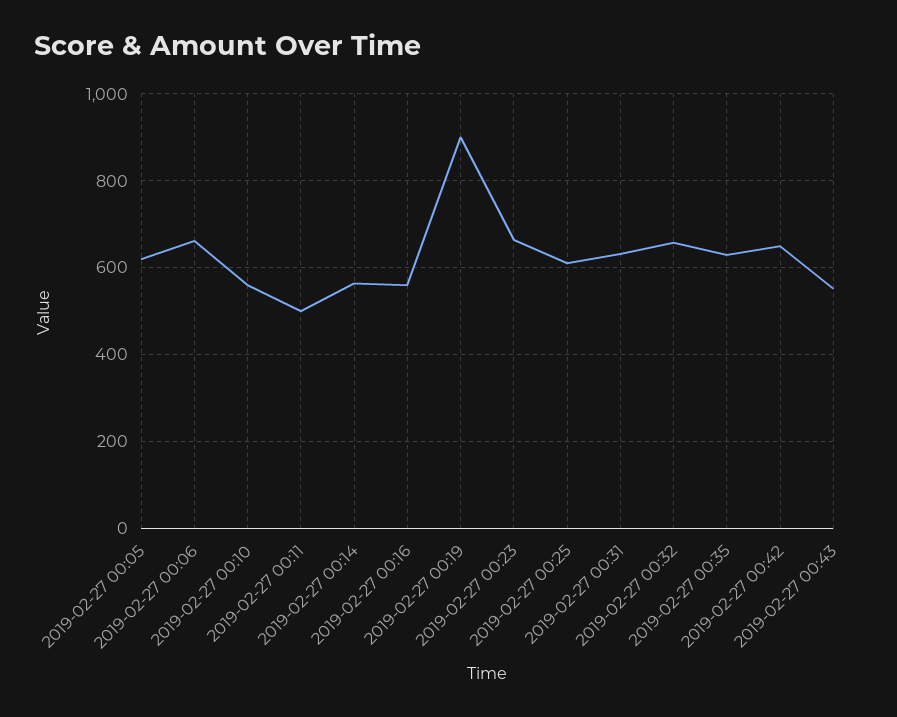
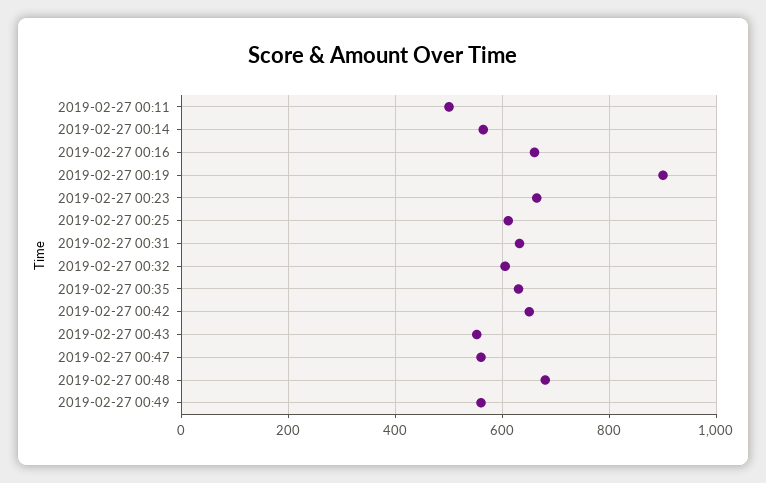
2019-02-27 00:05: 620 -> none
2019-02-27 00:06: 660 -> none
2019-02-27 00:10: 560 -> none
2019-02-27 00:16: 560 -> 660
2019-02-27 00:32: 660 -> 600
2019-02-27 00:47: none -> 560
2019-02-27 00:48: none -> 680
2019-02-27 00:49: none -> 560

